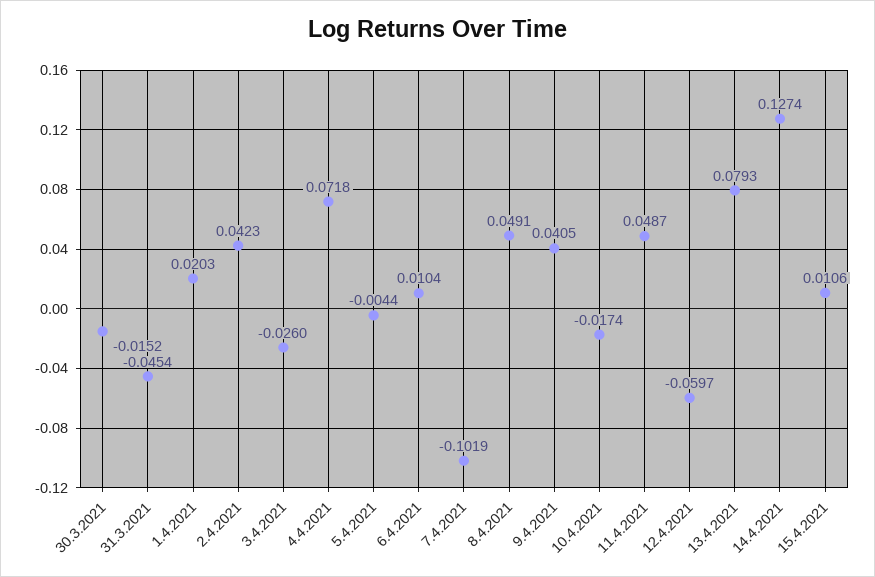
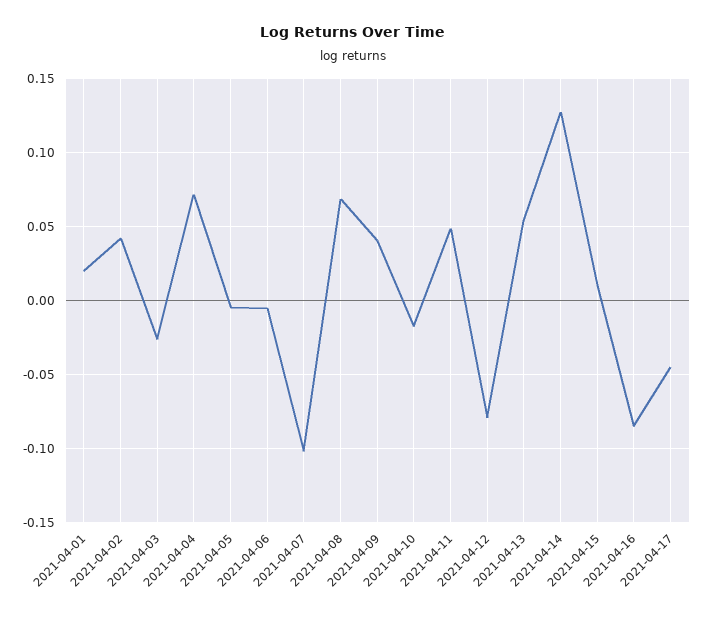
30.3.2021: -0.0152 -> none
31.3.2021: -0.0454 -> none
6.4.2021: 0.0104 -> -0.005
8.4.2021: 0.0491 -> 0.07
12.4.2021: -0.0597 -> -0.08
13.4.2021: 0.0793 -> 0.055
2021-04-16: none -> -0.085
2021-04-17: none -> -0.045

